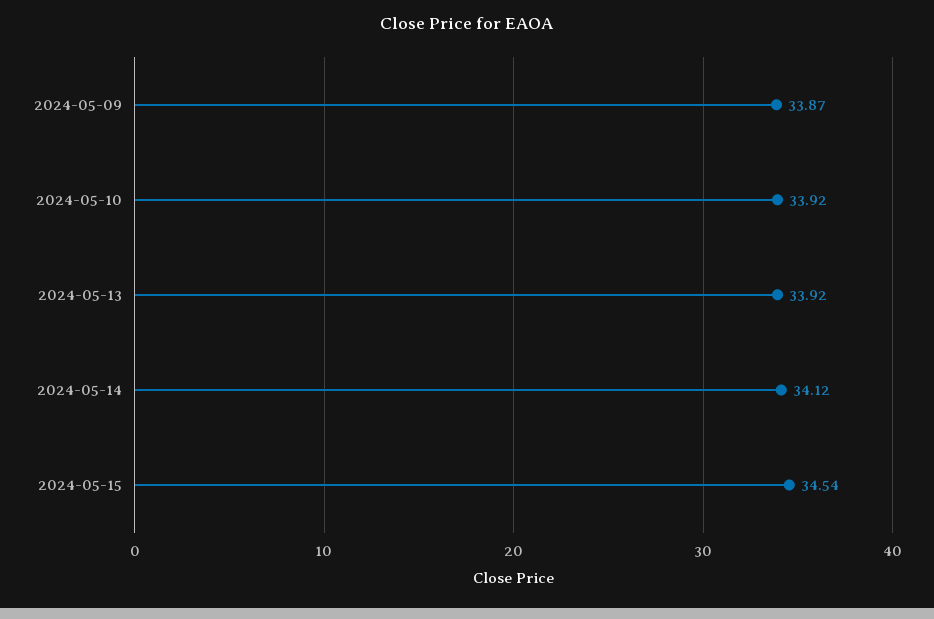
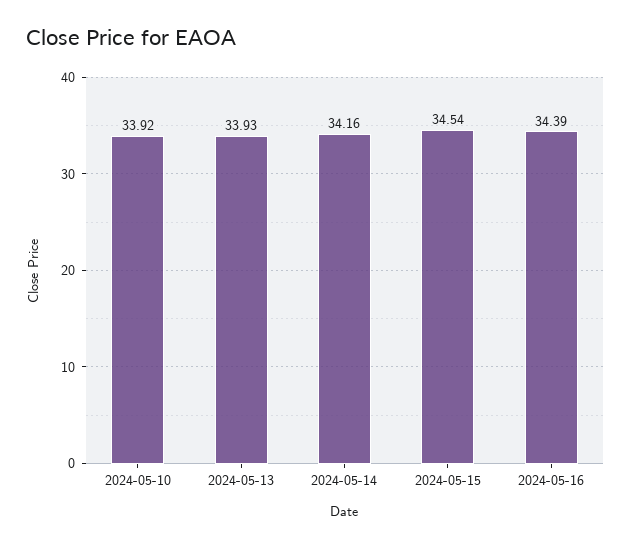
2024-05-09: 33.87 -> none
2024-05-13: 33.92 -> 33.93
2024-05-14: 34.12 -> 34.16
2024-05-16: none -> 34.39

